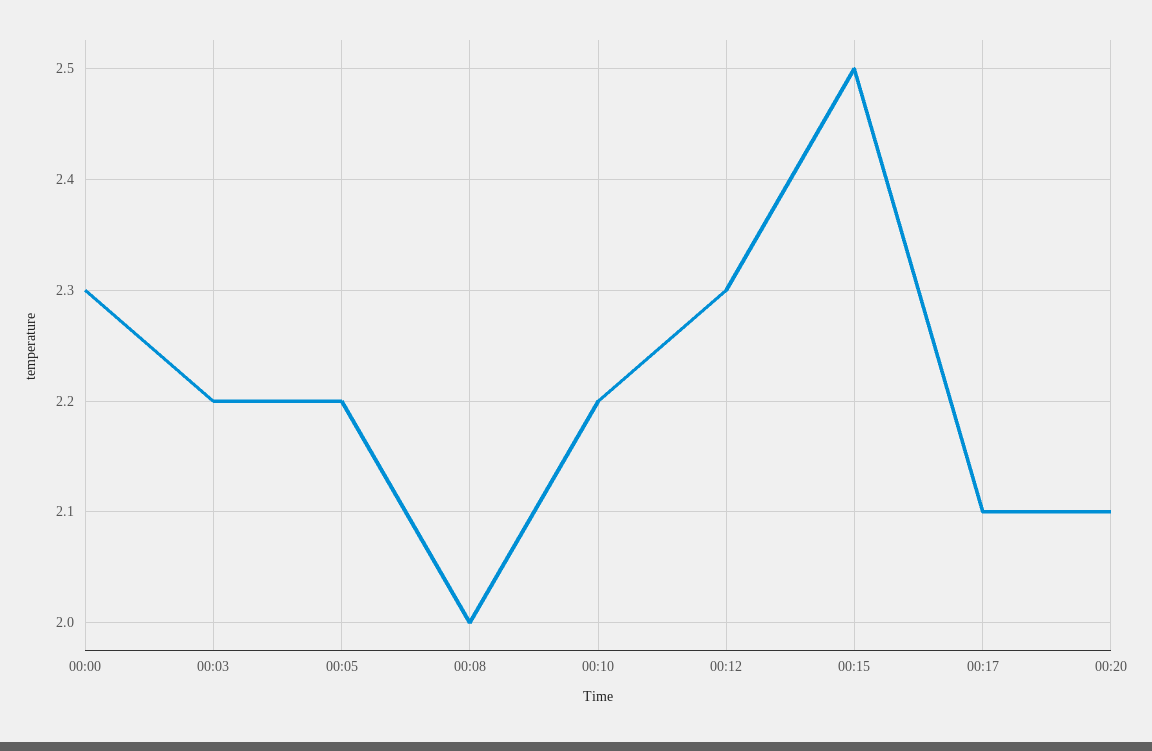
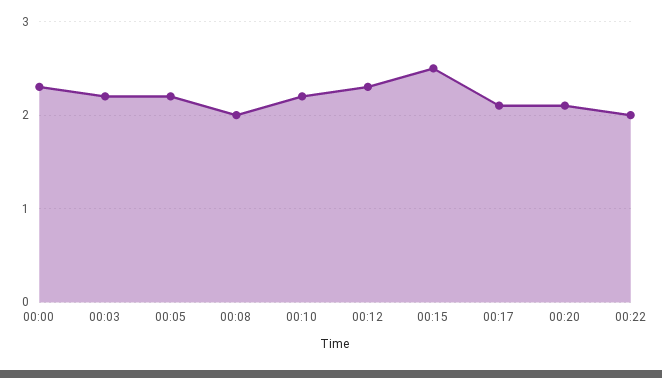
00:22: none -> 2

